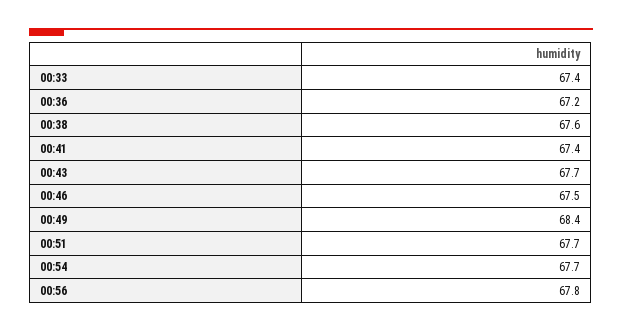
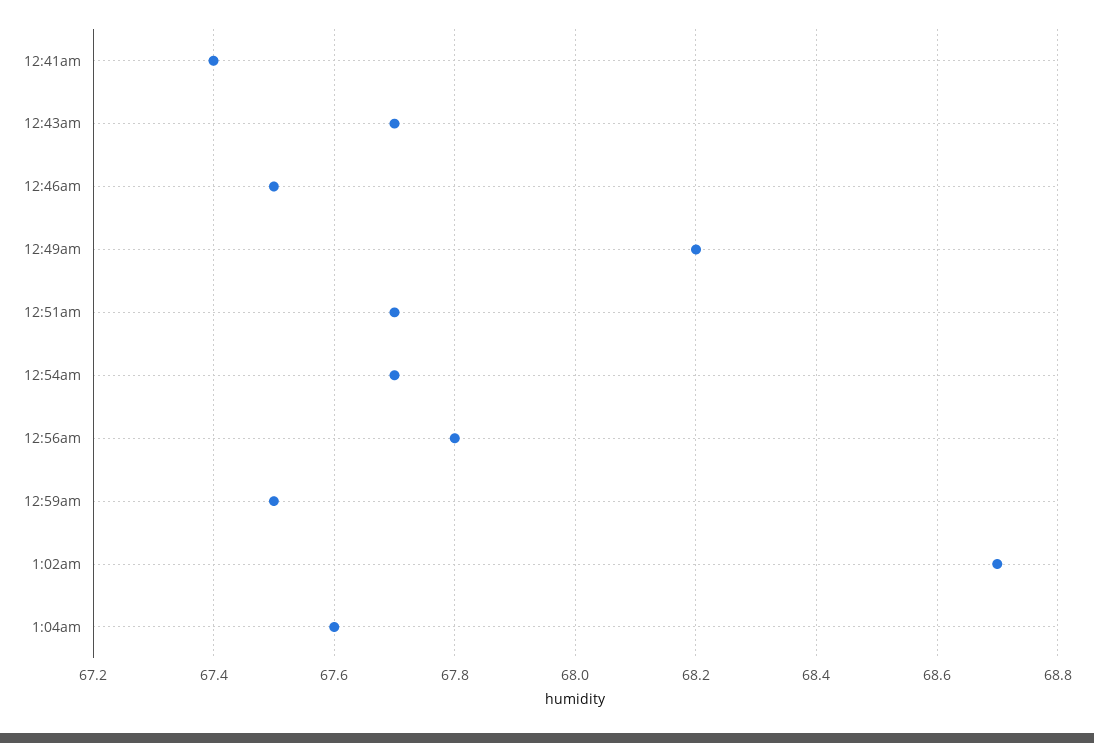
00:33: 67.4 -> none
00:36: 67.2 -> none
00:38: 67.6 -> none
00:49: 68.4 -> 68.2
12:59am: none -> 67.5
1:02am: none -> 68.7
1:04am: none -> 67.6

